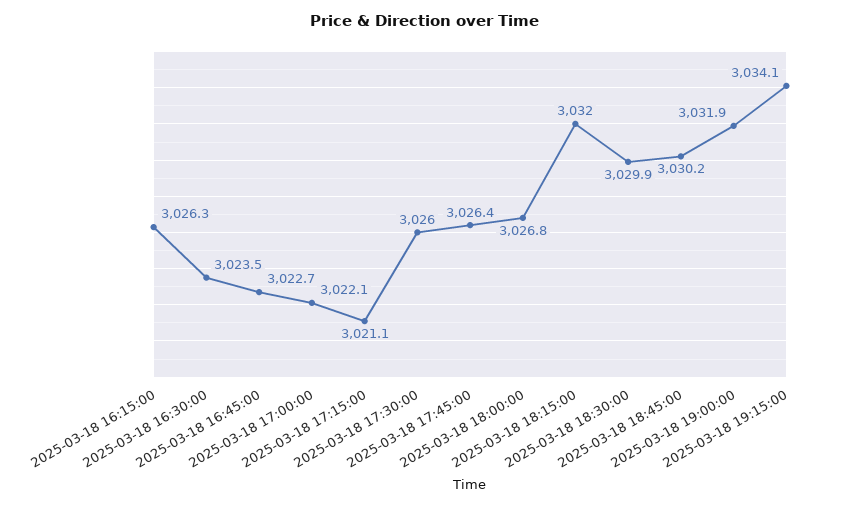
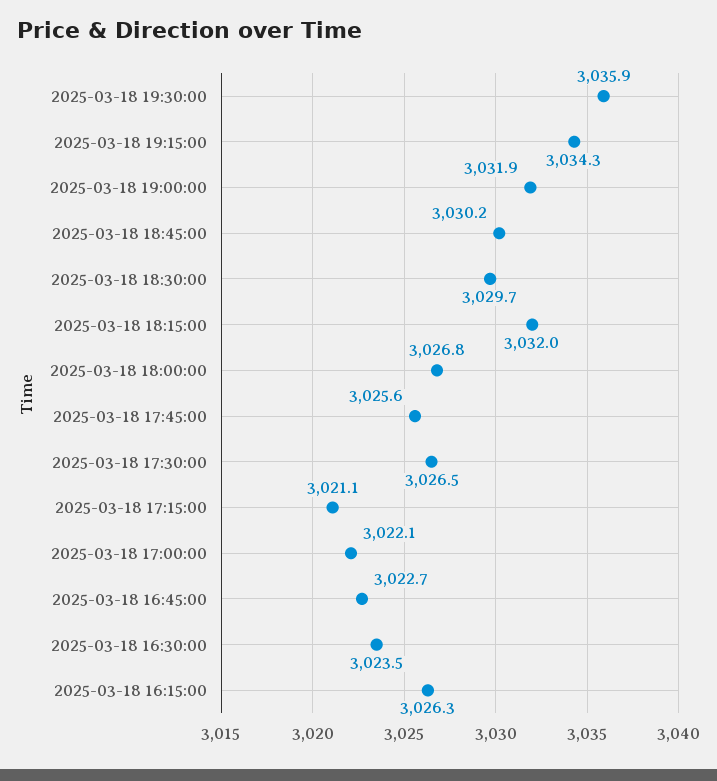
2025-03-18 17:30:00: 3026 -> 3026.5
2025-03-18 17:45:00: 3026.4 -> 3025.6
2025-03-18 18:30:00: 3029.9 -> 3029.7
2025-03-18 19:15:00: 3034.1 -> 3034.3
2025-03-18 19:30:00: none -> 3035.9

